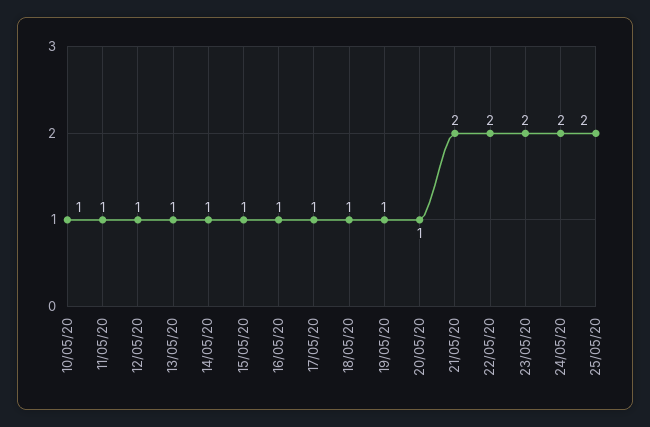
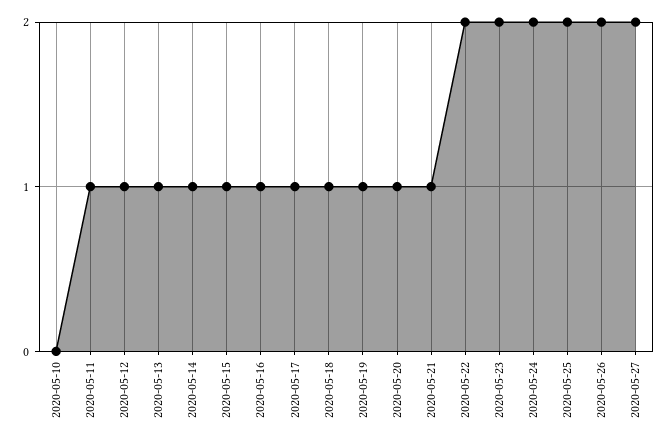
10/05/20: 1 -> 0
21/05/20: 2 -> 1
2020-05-26: none -> 2
2020-05-27: none -> 2

